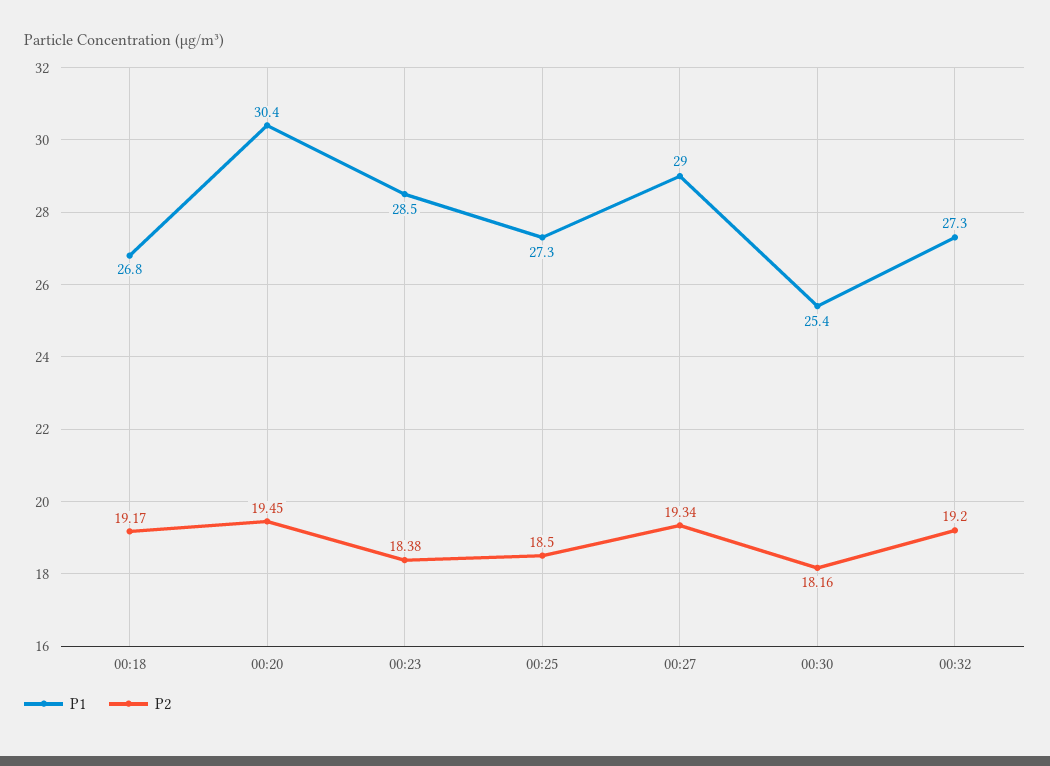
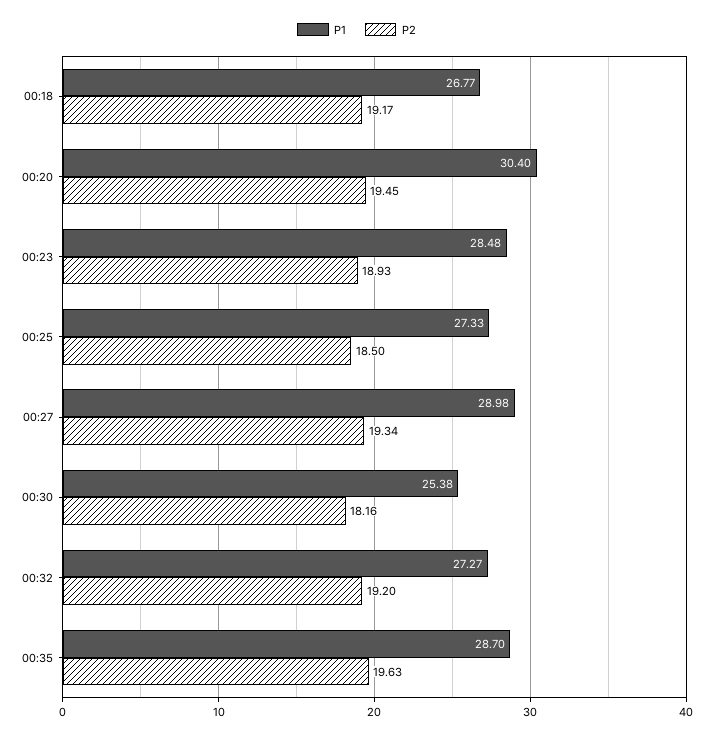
P2, 00:23: 18.38 -> 18.93
P1, 00:35: none -> 28.7
P2, 00:35: none -> 19.63

